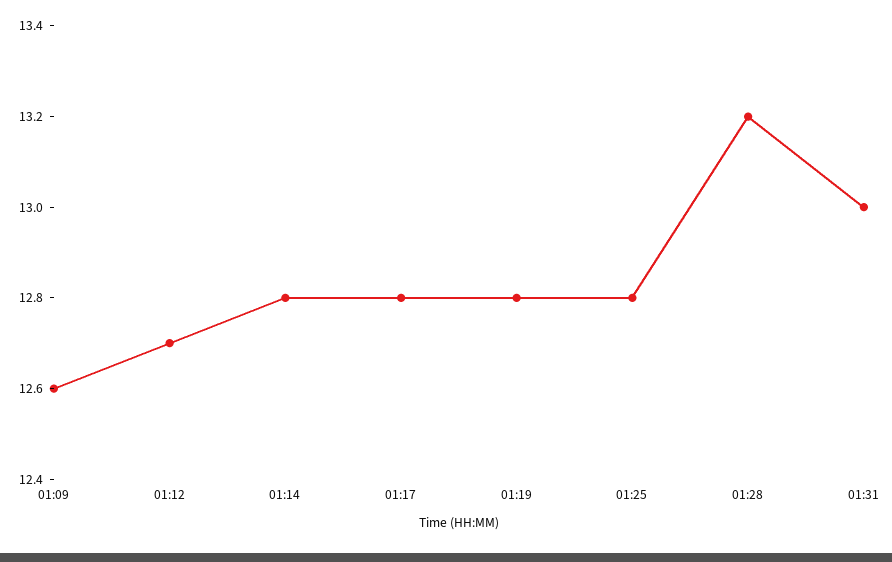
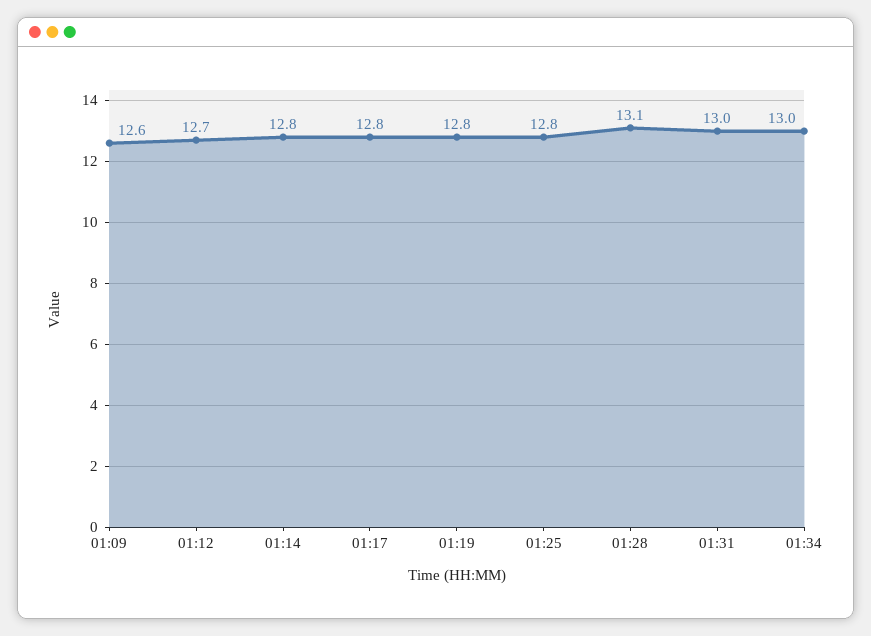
01:28: 13.2 -> 13.1
01:34: none -> 13

